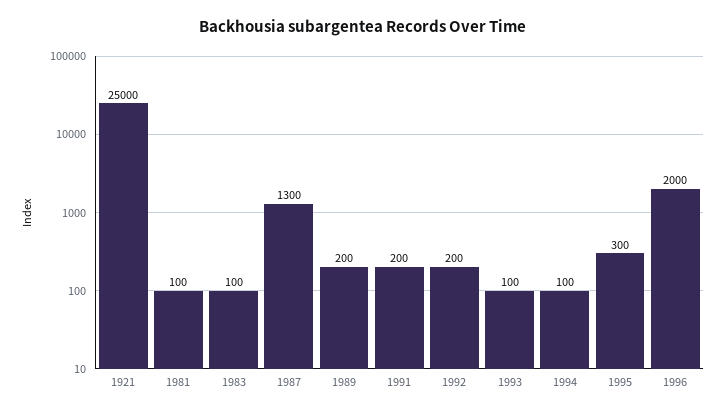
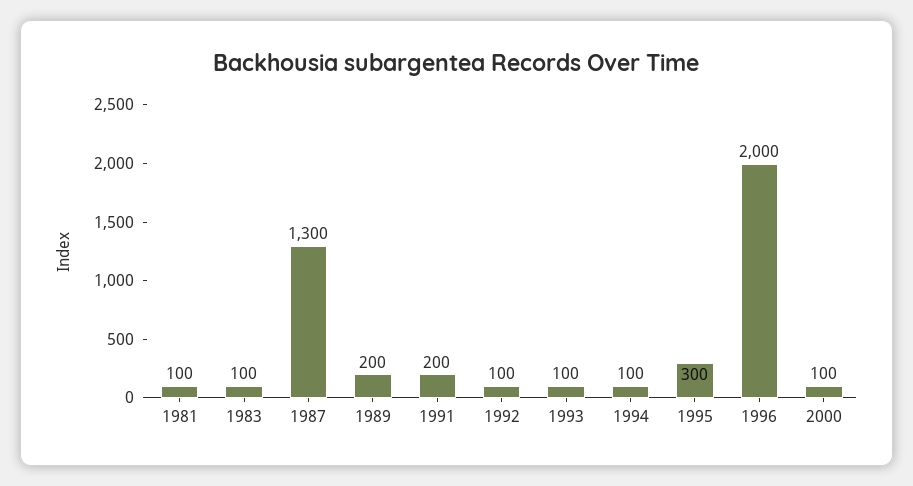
1921: 25000 -> none
1992: 200 -> 100
2000: none -> 100

